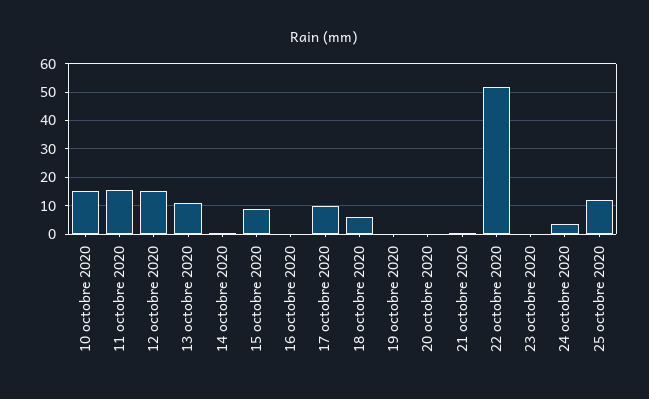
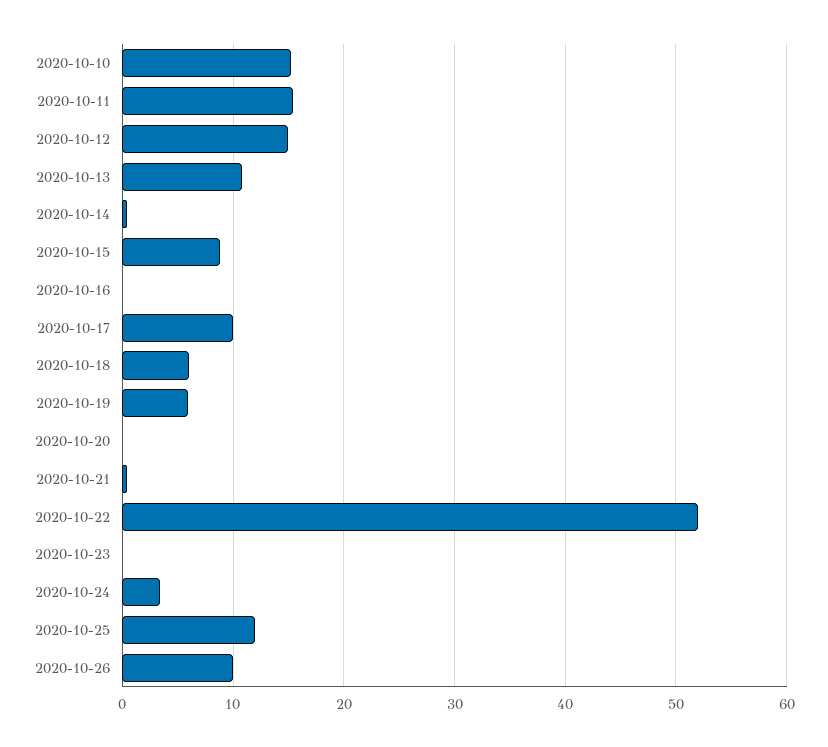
19 octobre 2020: 0 -> 6
2020-10-26: none -> 10

